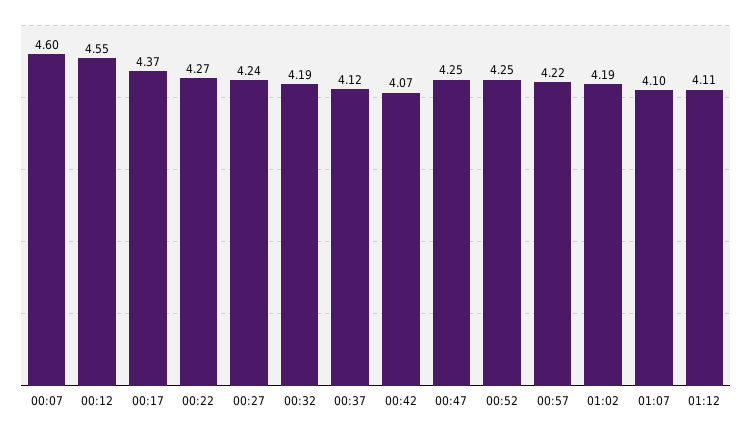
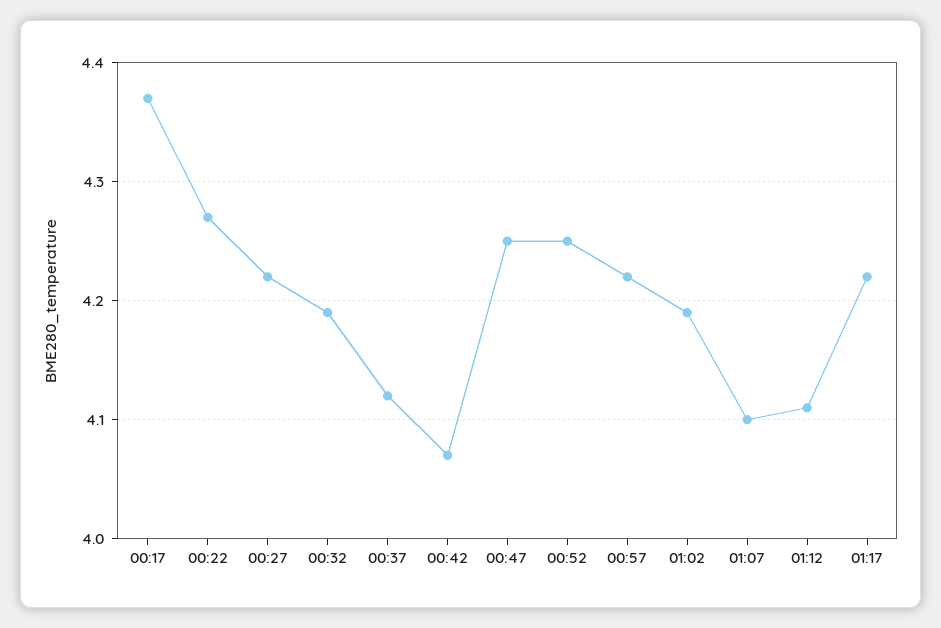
00:07: 4.6 -> none
00:12: 4.55 -> none
00:27: 4.24 -> 4.22
01:17: none -> 4.22

